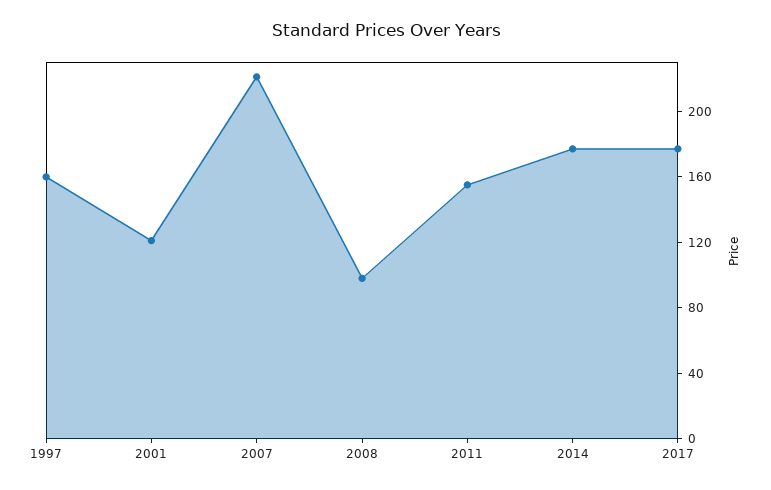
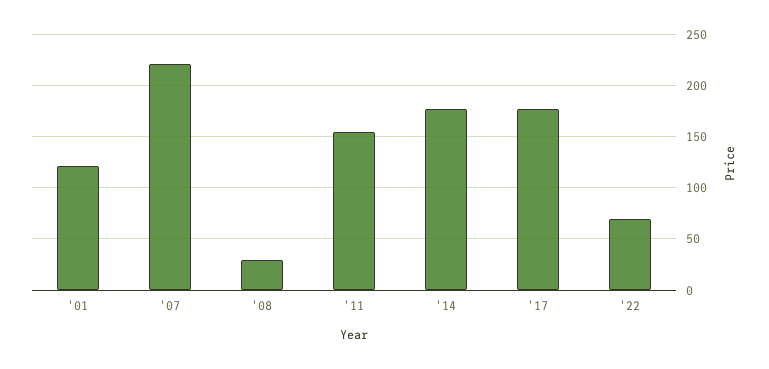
1997: 160 -> none
2008: 100 -> 30
'22: none -> 70

